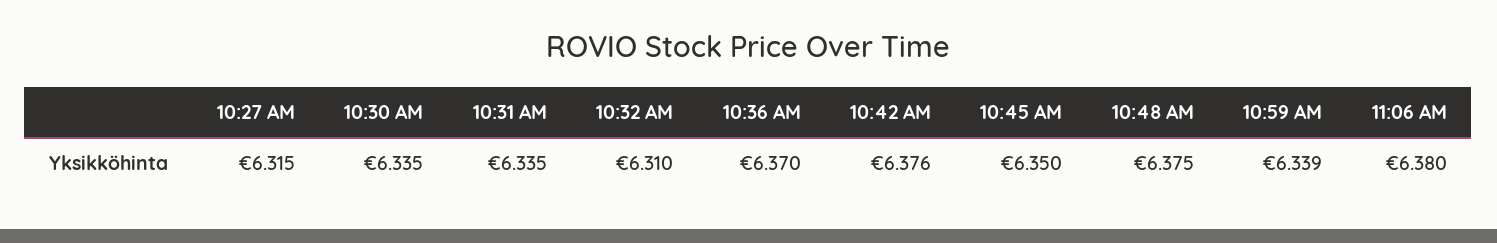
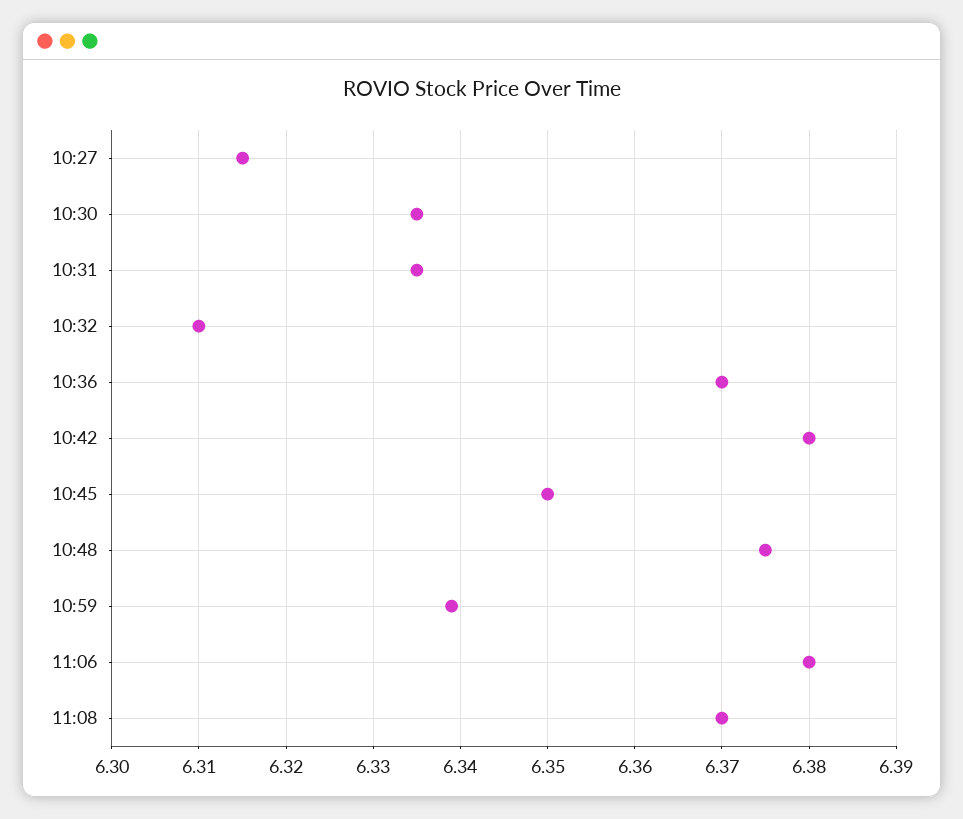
10:42 AM: 6.376 -> 6.38
11:08: none -> 6.37

